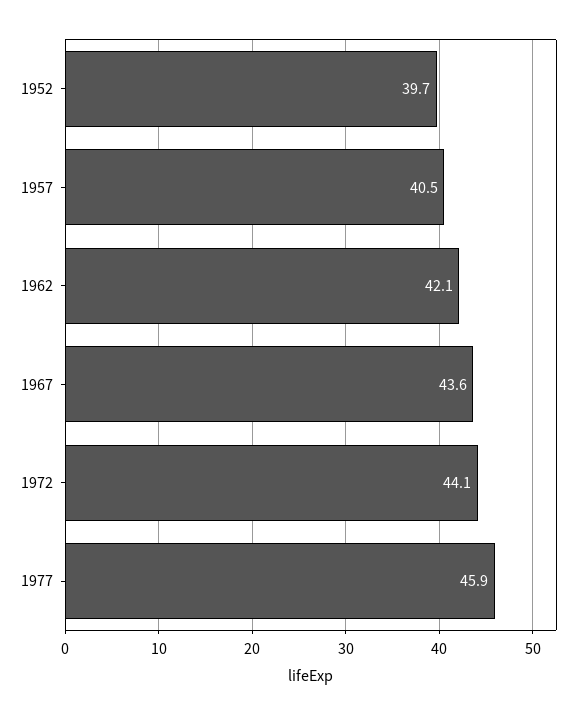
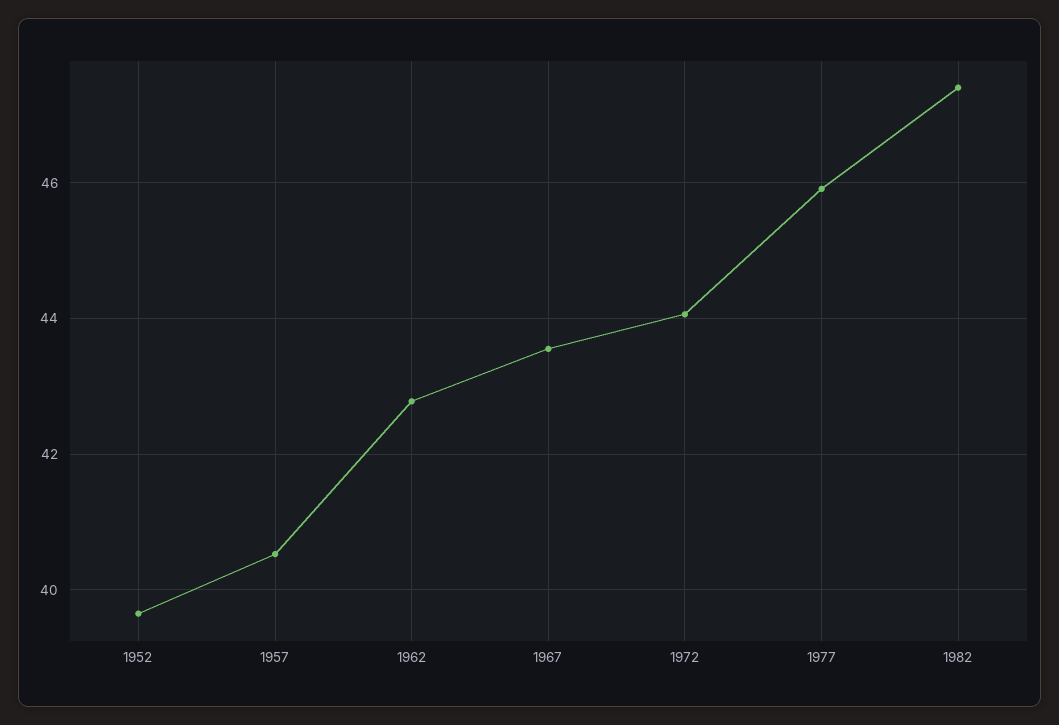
1962: 42.1 -> 42.8
1982: none -> 47.4

